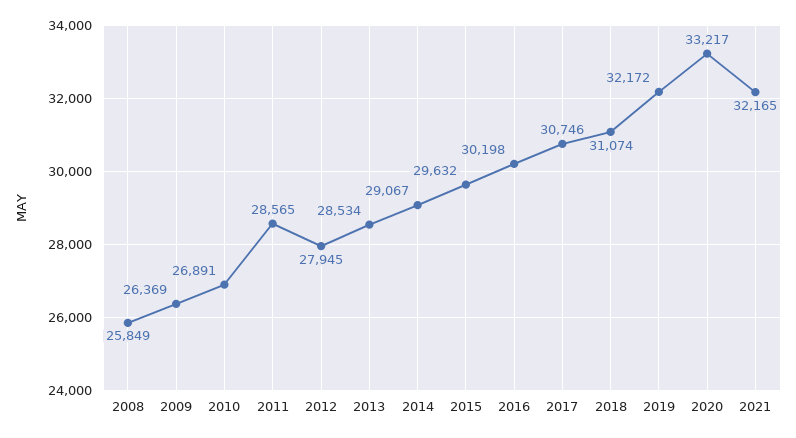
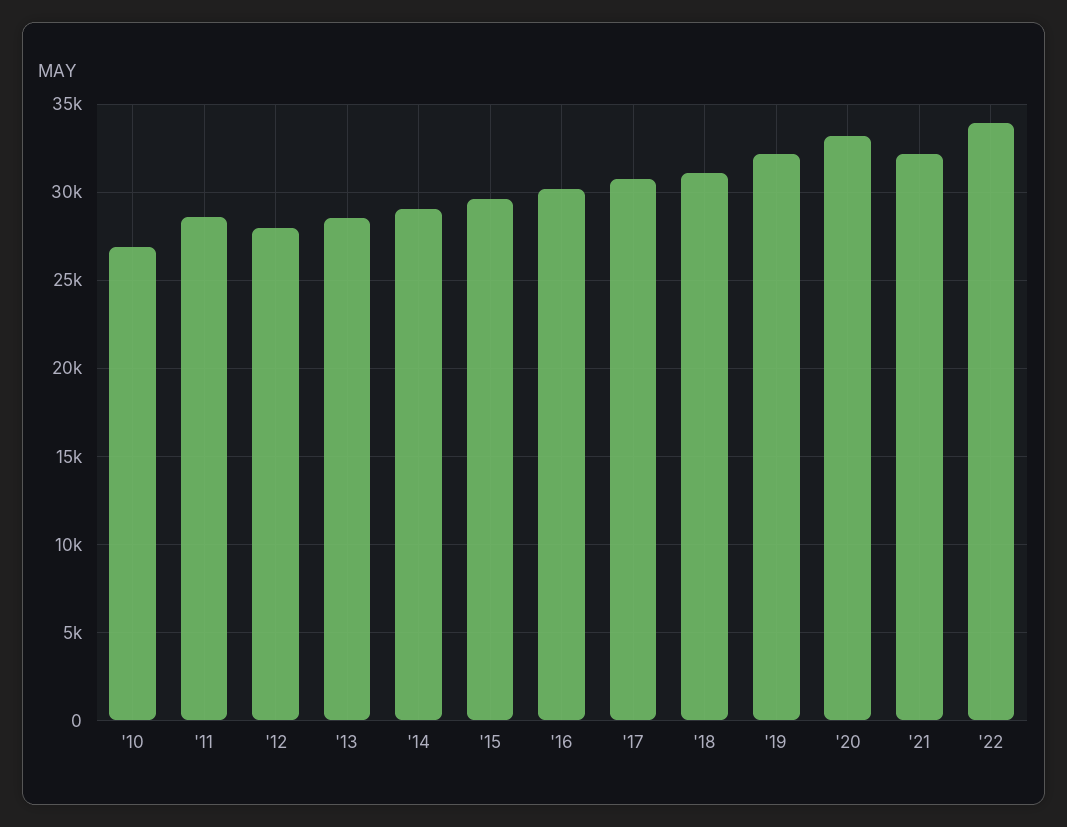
2008: 25849 -> none
2009: 26369 -> none
'22: none -> 34000

